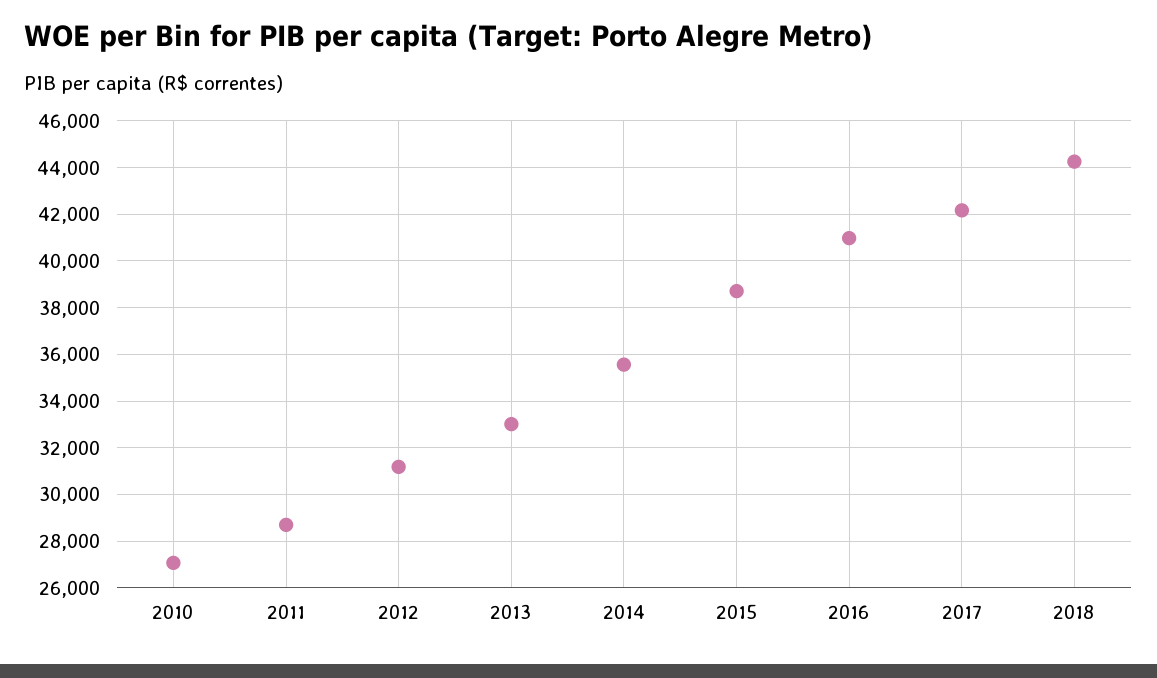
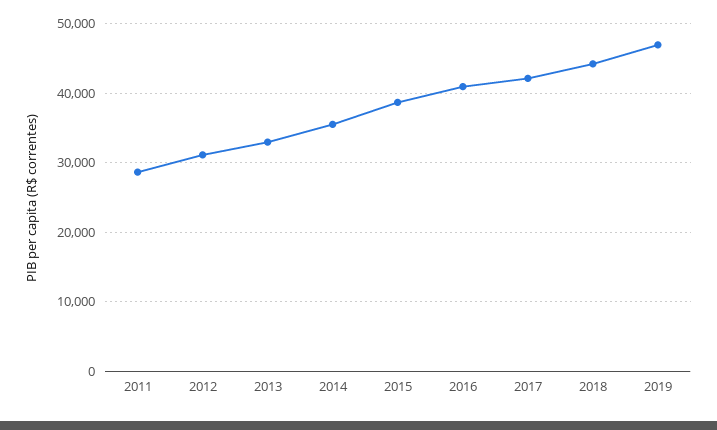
2010: 27000 -> none
2019: none -> 47000

